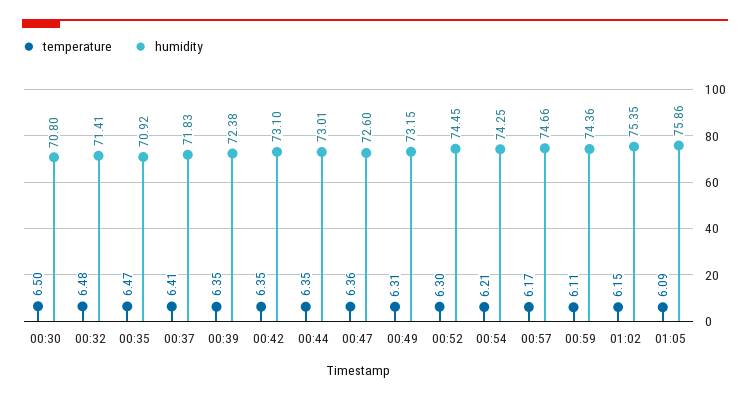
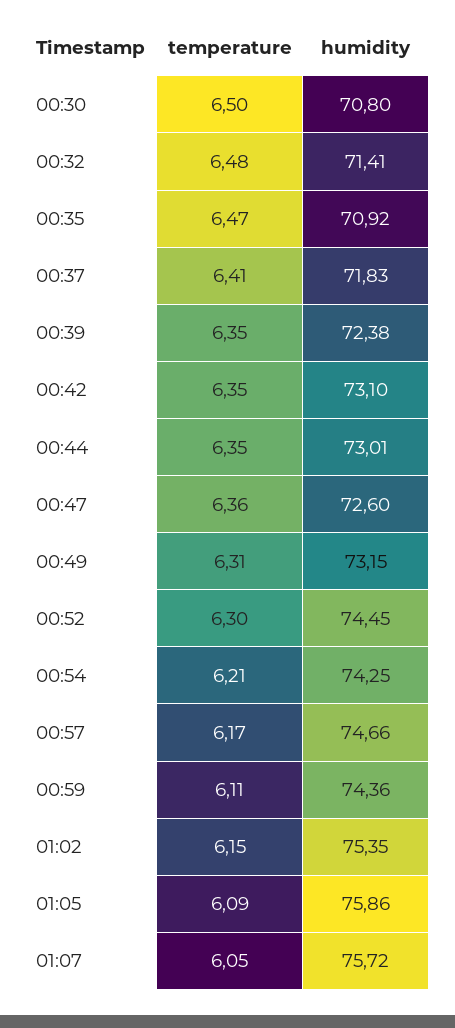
temperature, 01:07: none -> 6.05
humidity, 01:07: none -> 75.72

